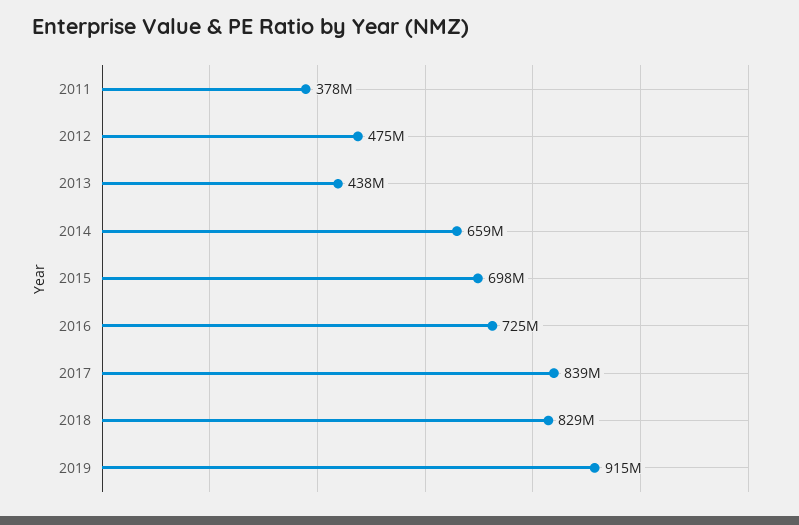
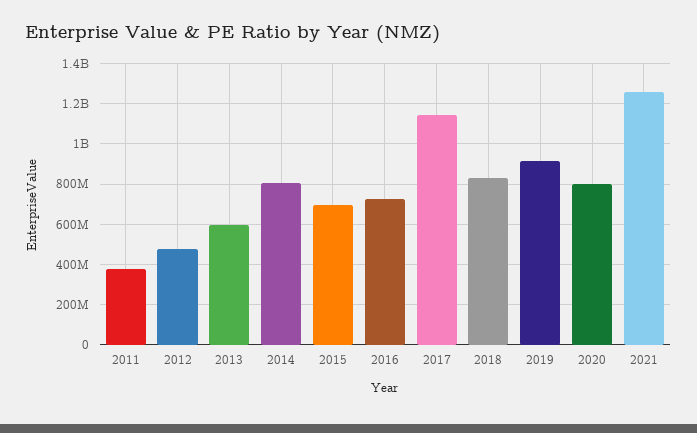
2013: 438000000 -> 600000000
2014: 659000000 -> 800000000
2017: 839000000 -> 1150000000
2020: none -> 800000000
2021: none -> 1250000000

